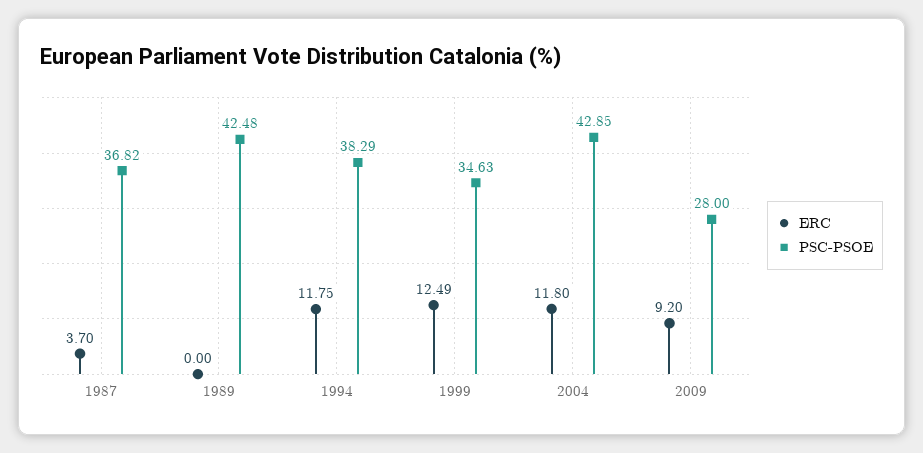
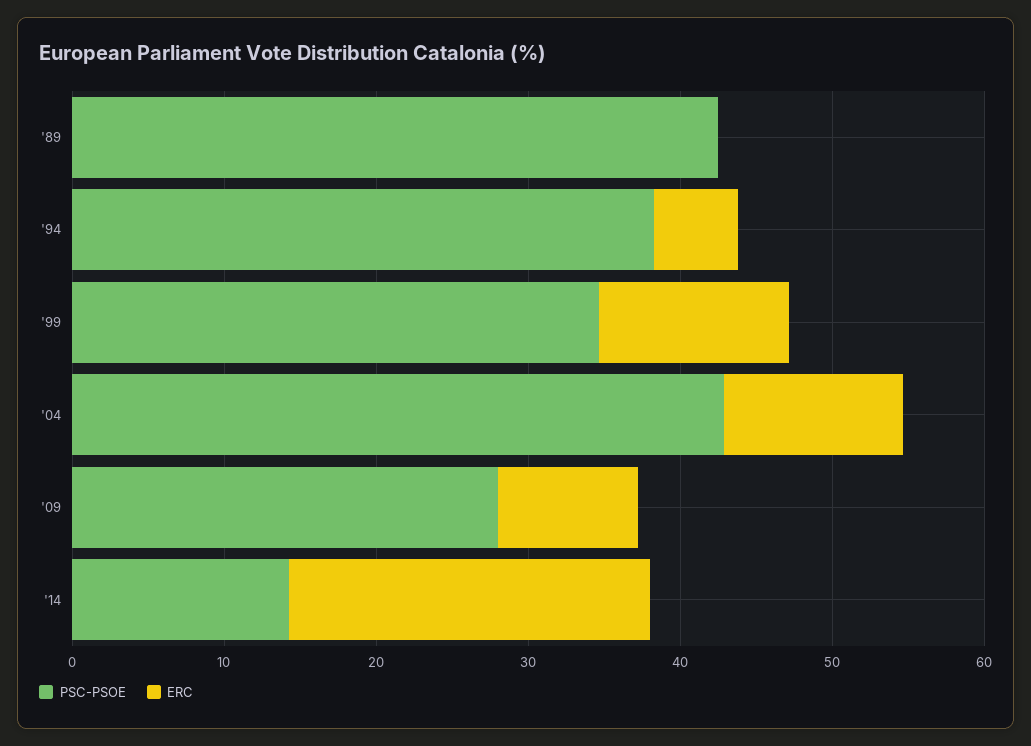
ERC, 1987: 3.7 -> none
PSC-PSOE, 1987: 36.82 -> none
ERC, 1994: 11.75 -> 6
PSC-PSOE, '14: none -> 14
ERC, '14: none -> 24

